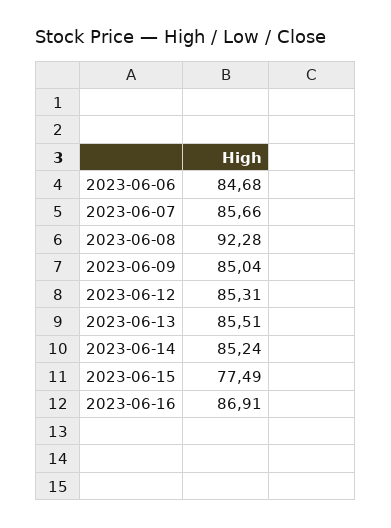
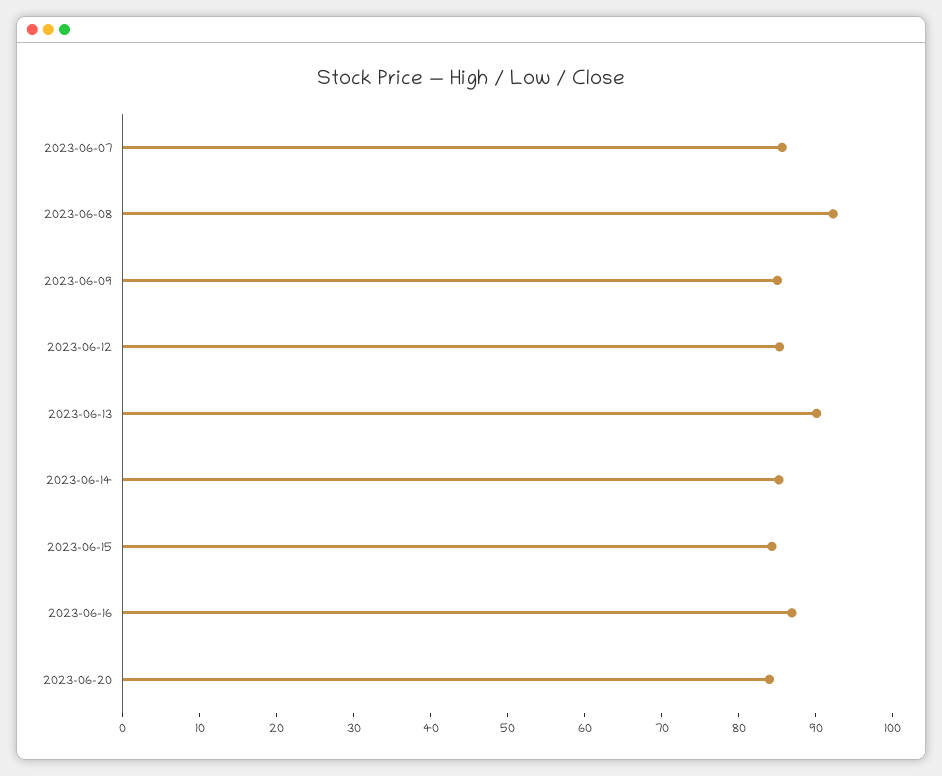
2023-06-06: 84.68 -> none
2023-06-13: 85.51 -> 90
2023-06-15: 77.49 -> 84
2023-06-20: none -> 84

